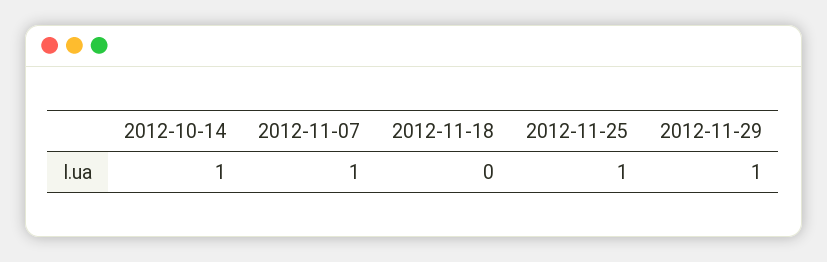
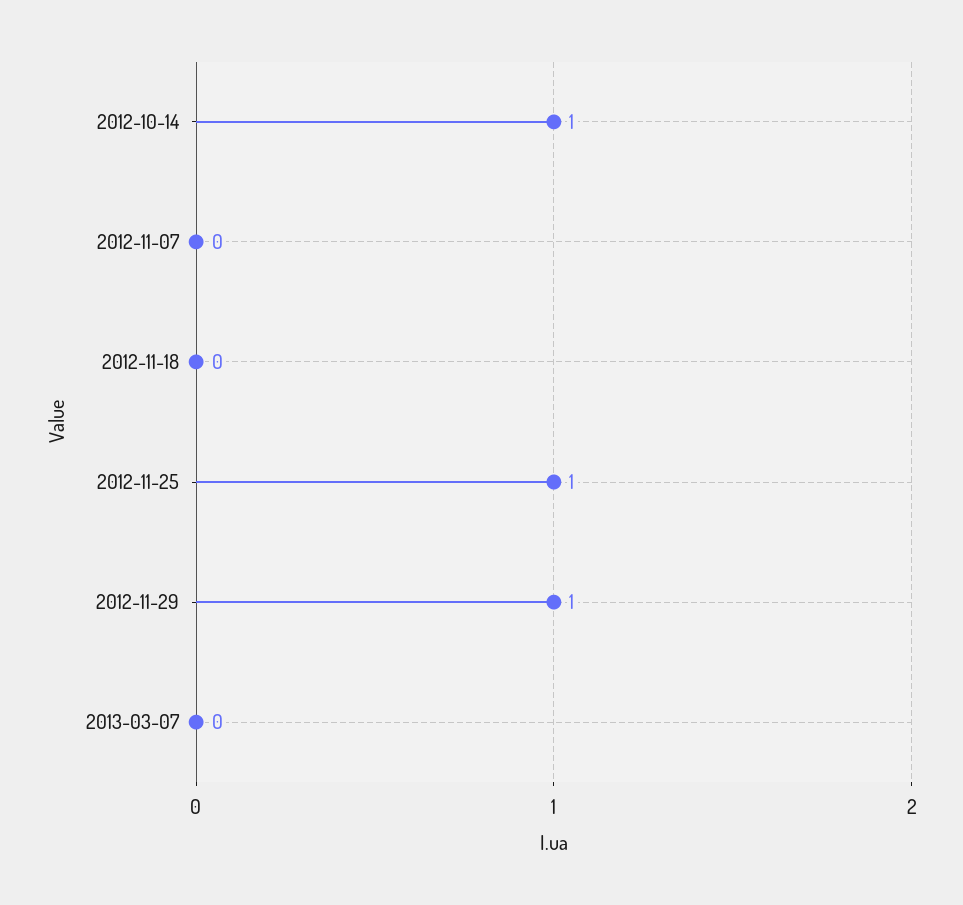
2012-11-07: 1 -> 0
2013-03-07: none -> 0

